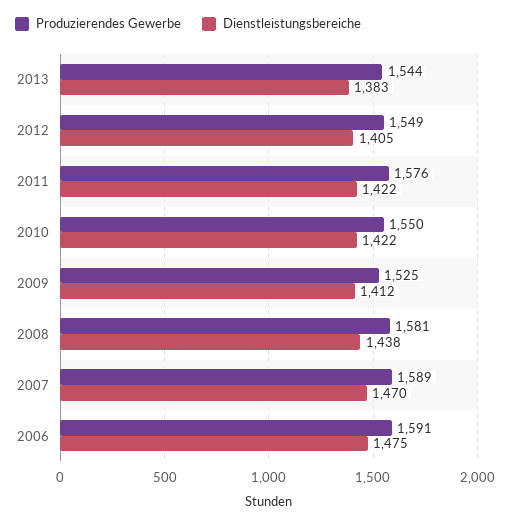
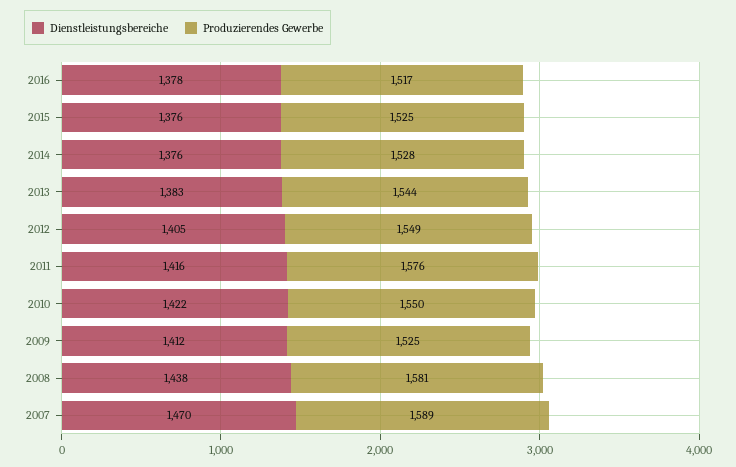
Dienstleistungsbereiche, 2011: 1422 -> 1416
Produzierendes Gewerbe, 2006: 1591 -> none
Dienstleistungsbereiche, 2006: 1475 -> none
Dienstleistungsbereiche, 2016: none -> 1378
Produzierendes Gewerbe, 2016: none -> 1517
Dienstleistungsbereiche, 2015: none -> 1376
Produzierendes Gewerbe, 2015: none -> 1525
Dienstleistungsbereiche, 2014: none -> 1376
Produzierendes Gewerbe, 2014: none -> 1528

